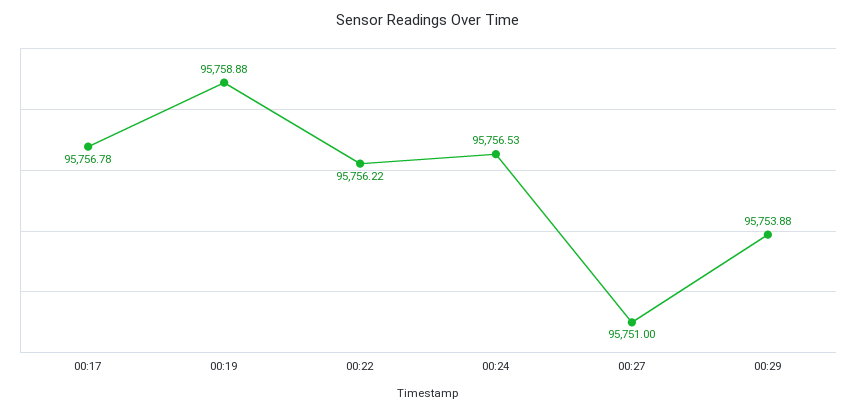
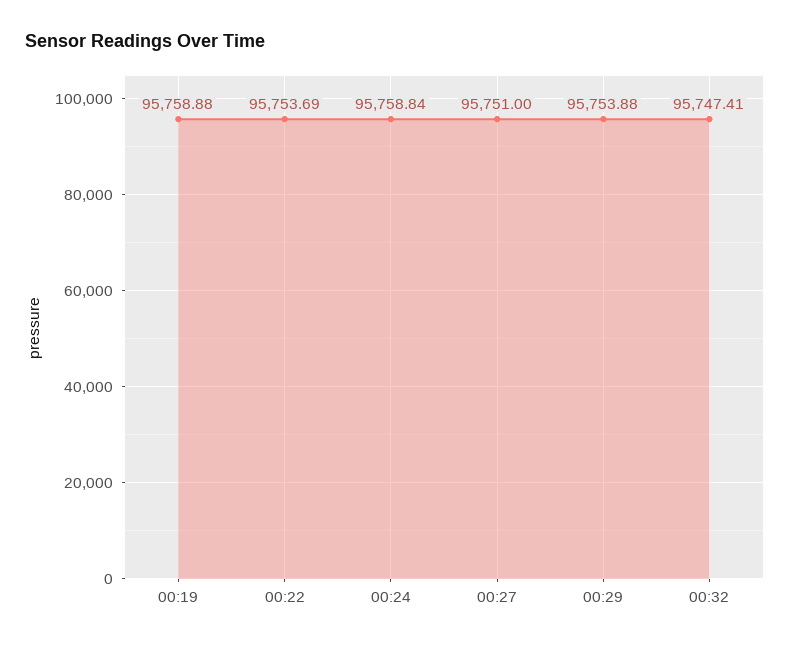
00:17: 95756.78 -> none
00:22: 95756.22 -> 95753.69
00:24: 95756.53 -> 95758.84
00:32: none -> 95747.41

